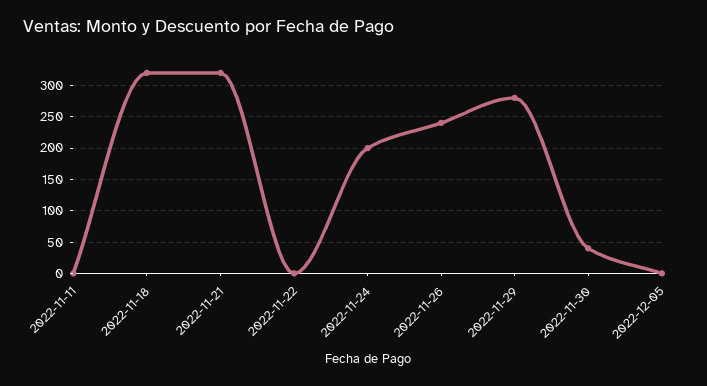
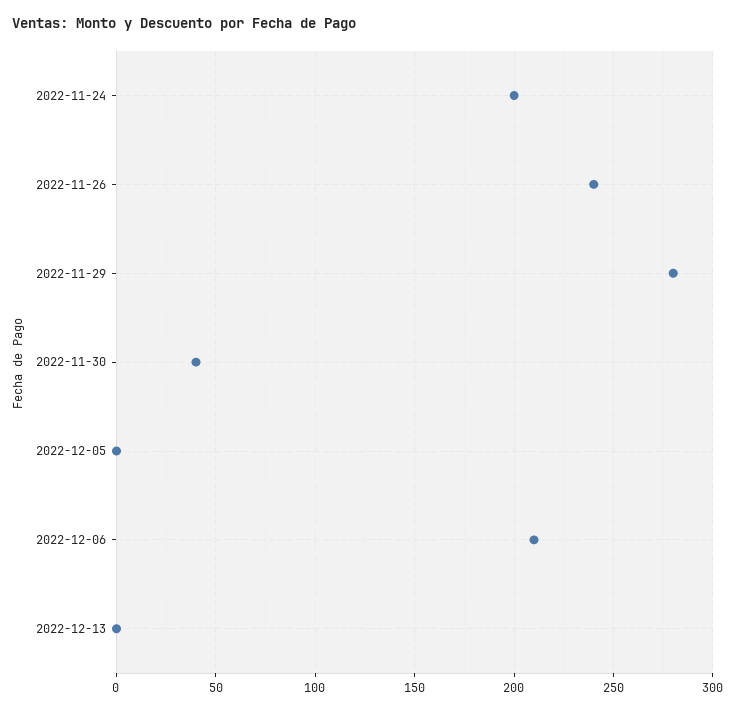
2022-11-11: 0 -> none
2022-11-18: 320 -> none
2022-11-21: 320 -> none
2022-11-22: 0 -> none
2022-12-06: none -> 210
2022-12-13: none -> 0

